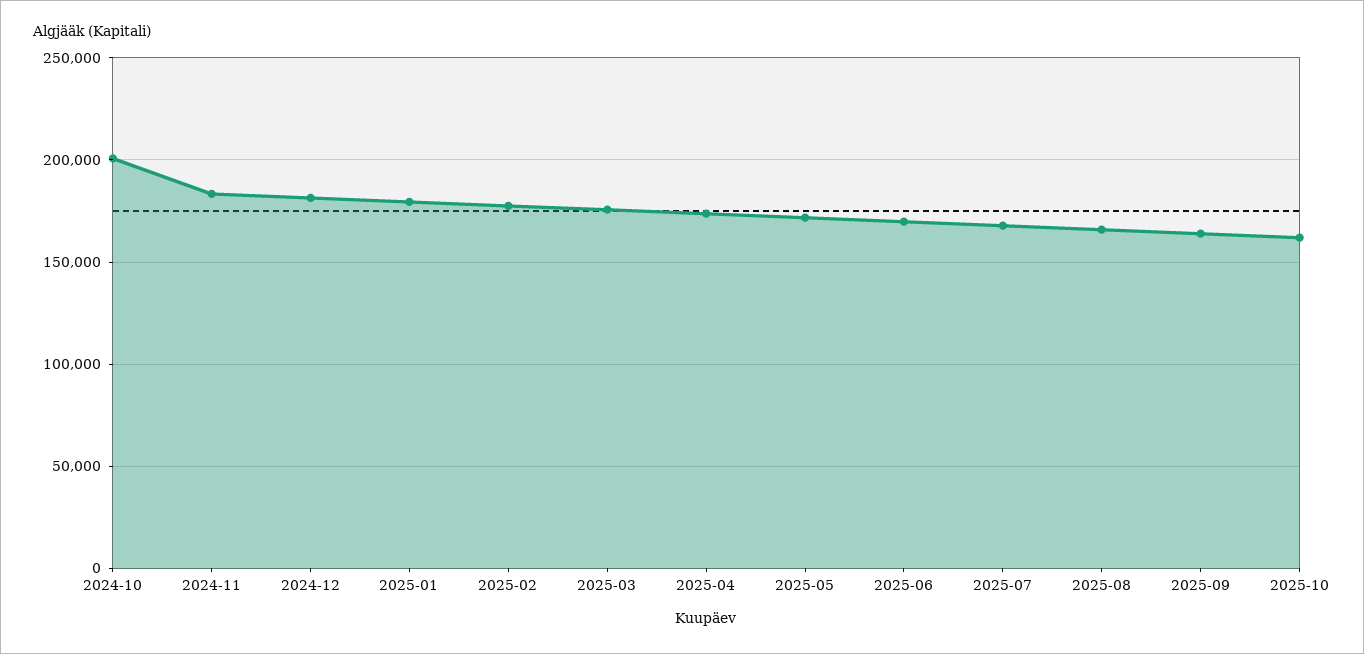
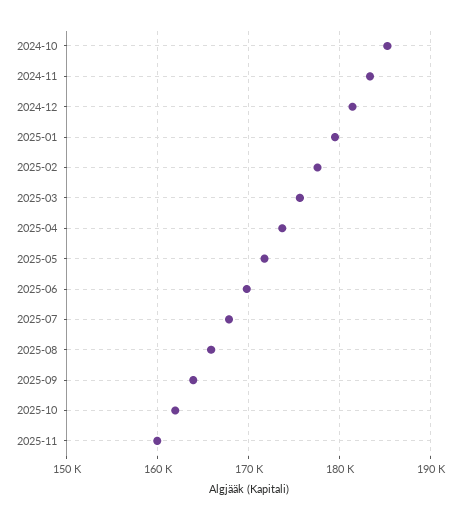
2024-10: 200000 -> 185000
2025-11: none -> 160000

